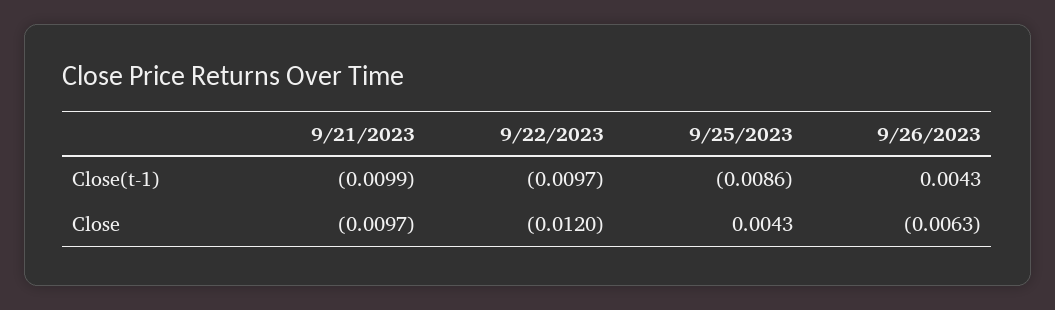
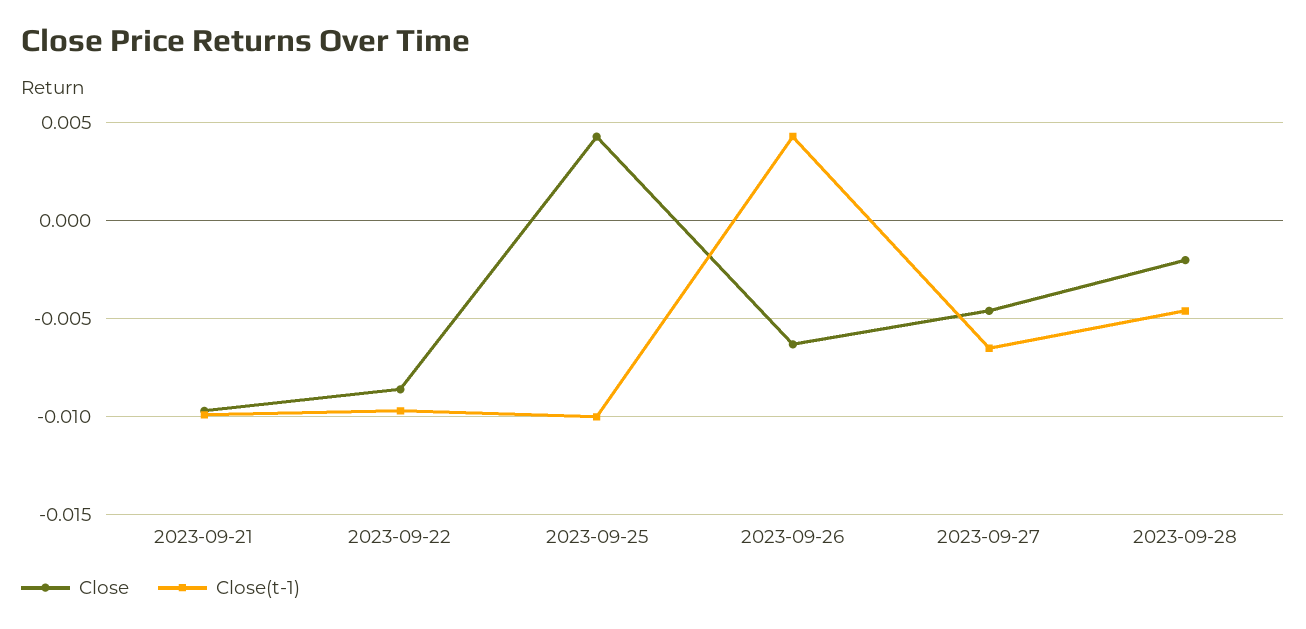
Close(t-1), 9/25/2023: -0.0086 -> -0.01
Close, 9/22/2023: -0.012 -> -0.0085
Close, 2023-09-27: none -> -0.0045
Close(t-1), 2023-09-27: none -> -0.0065
Close, 2023-09-28: none -> -0.002
Close(t-1), 2023-09-28: none -> -0.0045

